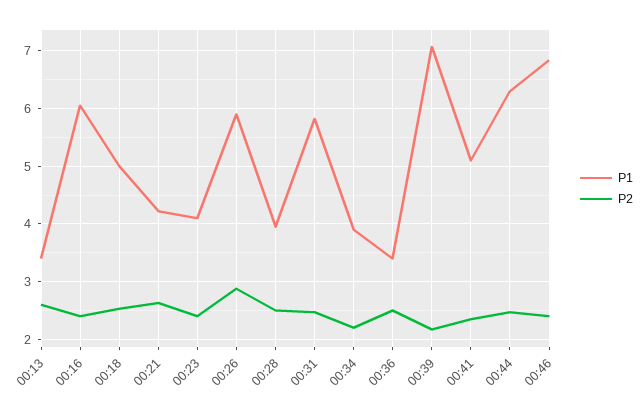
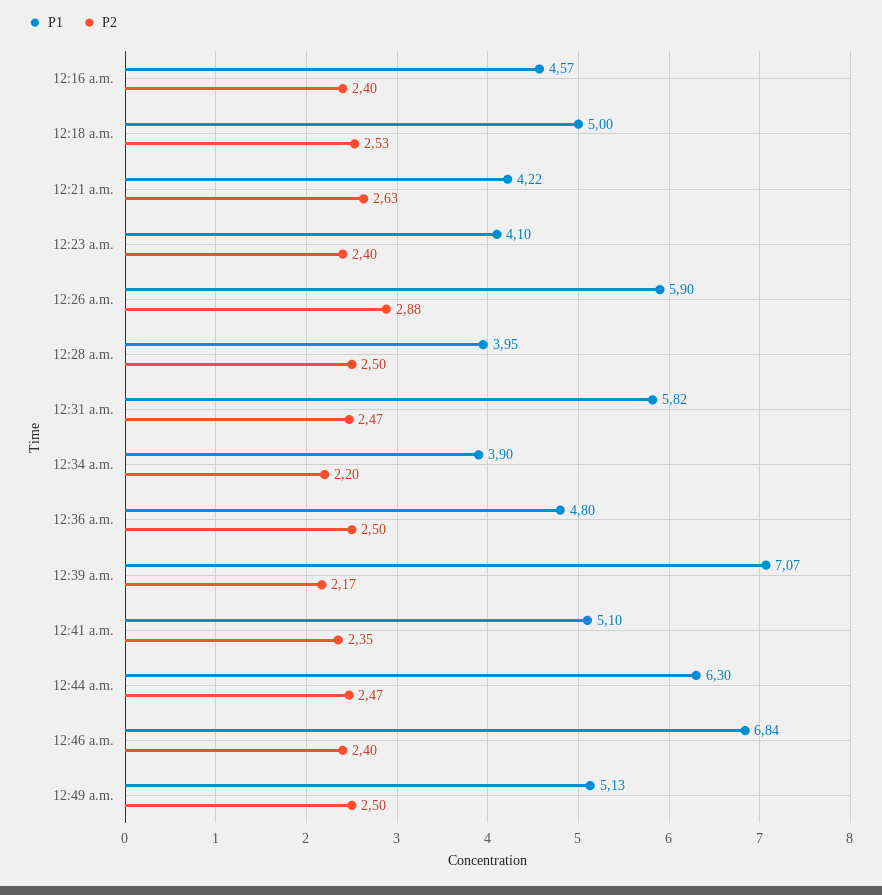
P1, 00:13: 3.4 -> none
P2, 00:13: 2.6 -> none
P1, 00:16: 6 -> 4.57
P1, 00:36: 3.4 -> 4.8
P1, 12:49 a.m.: none -> 5.13
P2, 12:49 a.m.: none -> 2.5

